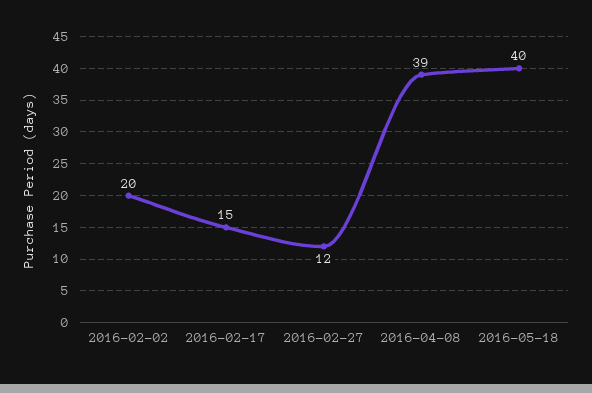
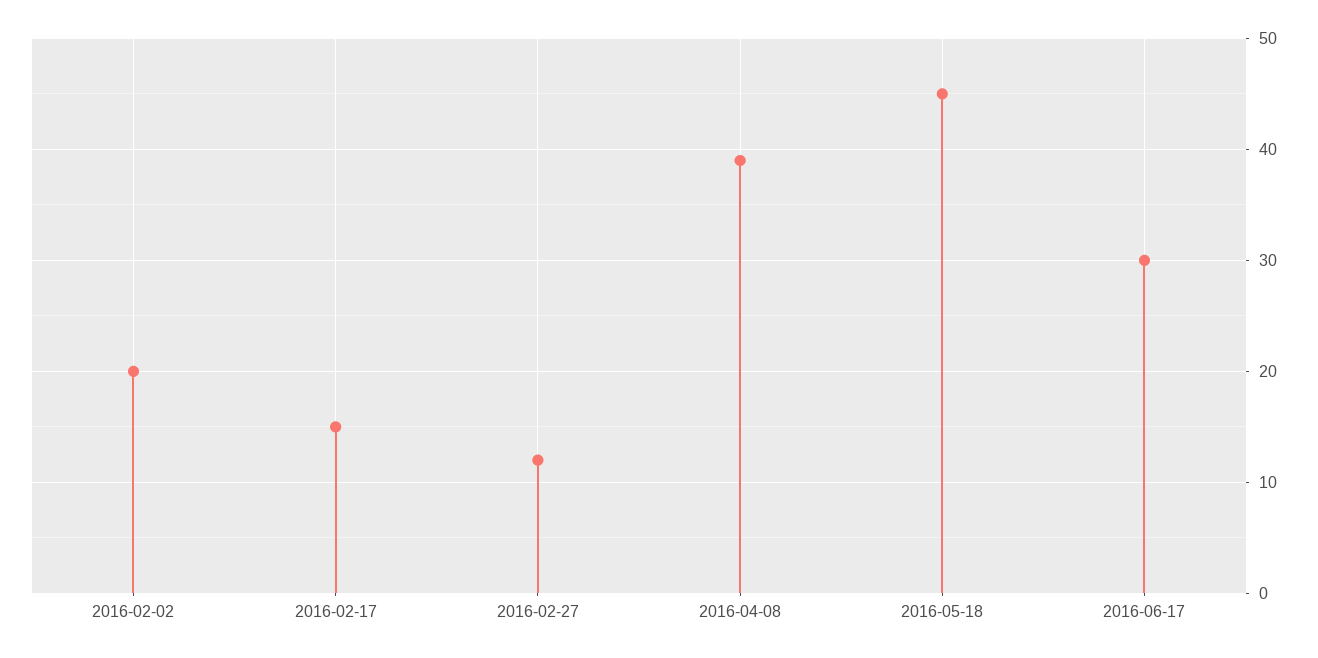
2016-05-18: 40 -> 45
2016-06-17: none -> 30

